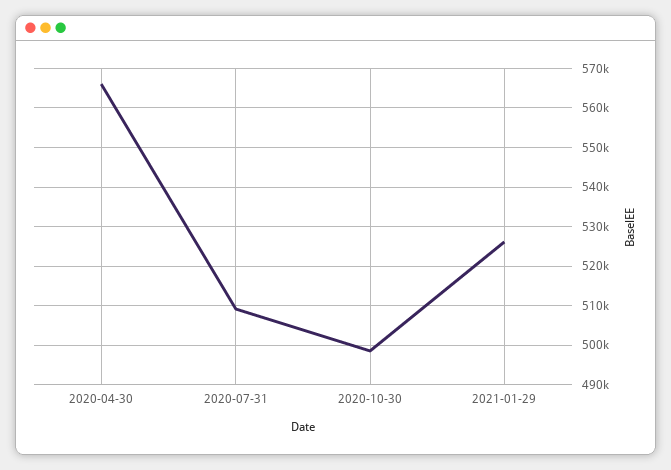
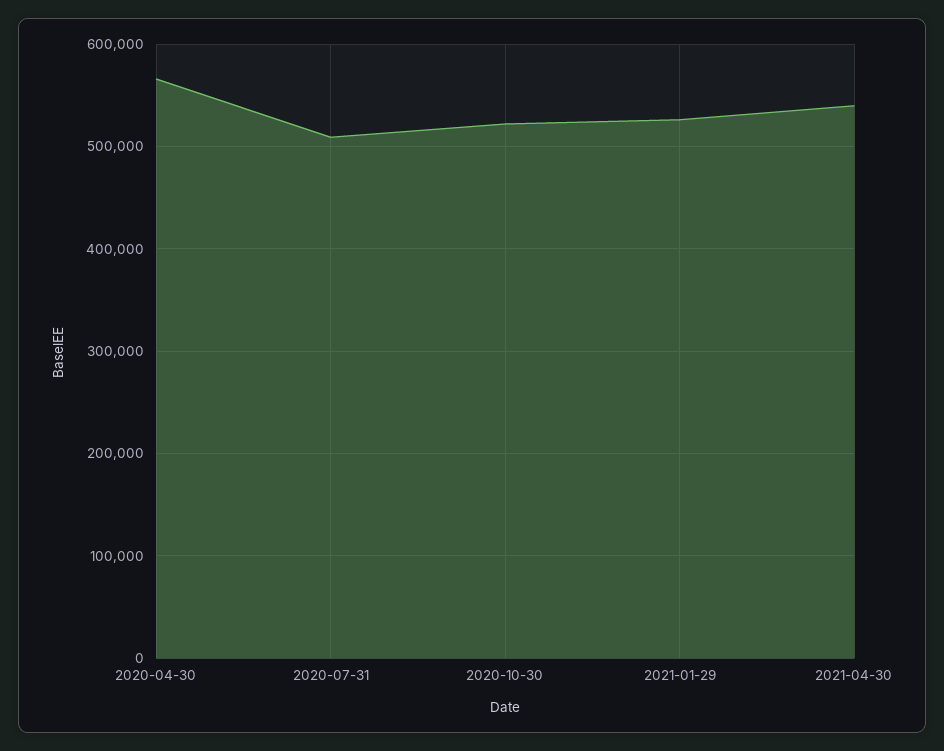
2020-10-30: 498000 -> 520000
2021-04-30: none -> 540000

